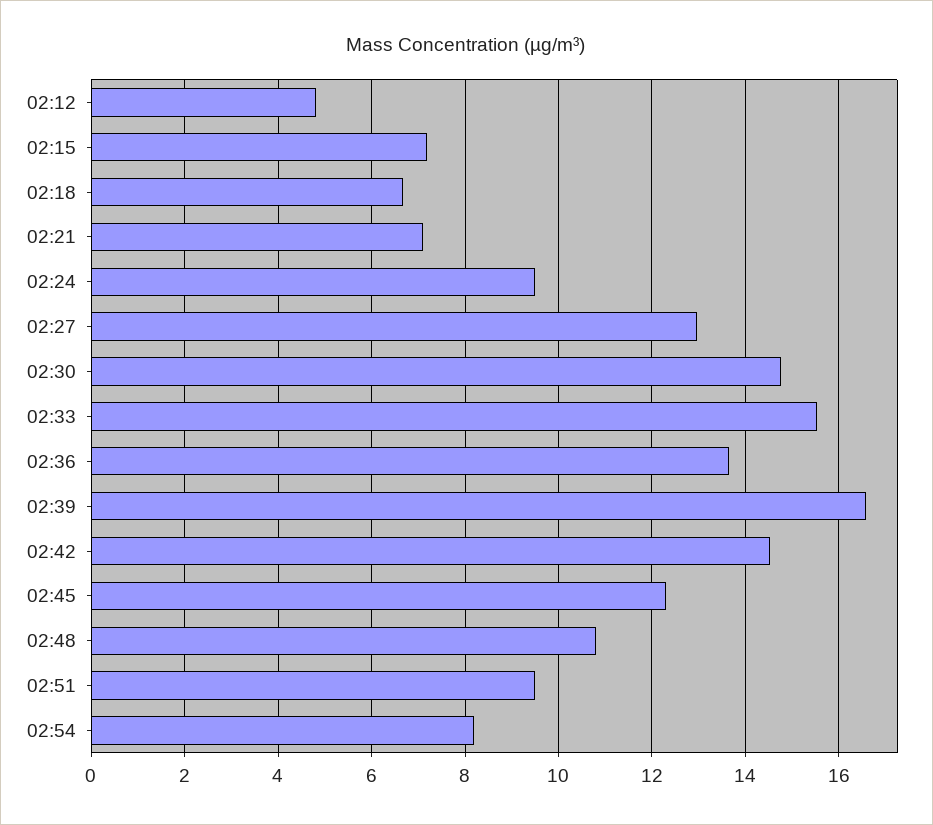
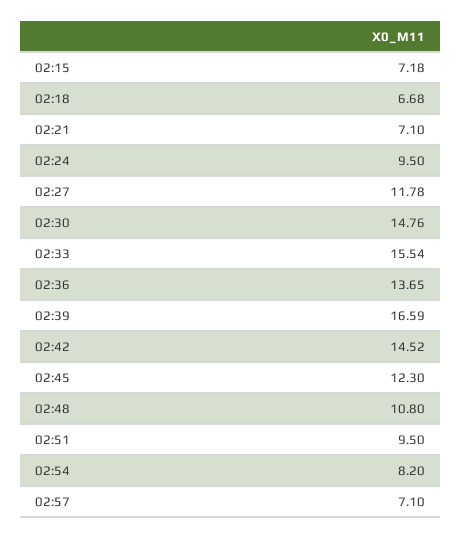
02:12: 4.8 -> none
02:27: 13 -> 11.78
02:57: none -> 7.1

